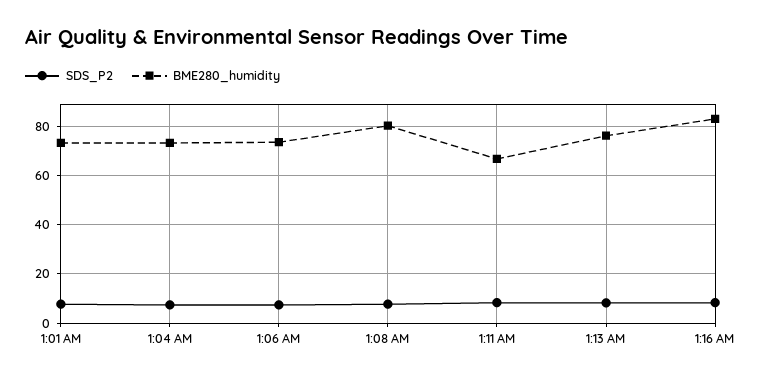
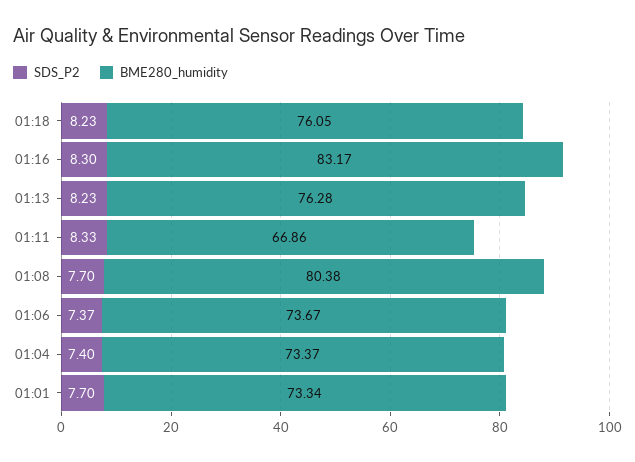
SDS_P2, 01:18: none -> 8.23
BME280_humidity, 01:18: none -> 76.05

